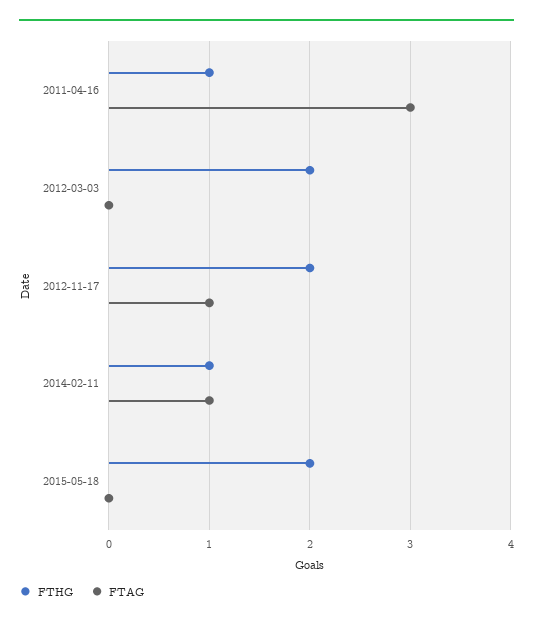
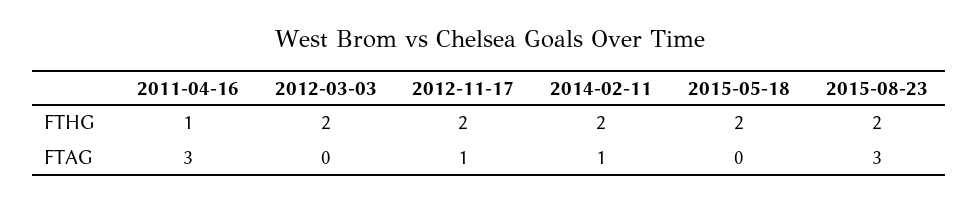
FTHG, 2014-02-11: 1 -> 2
FTHG, 2015-08-23: none -> 2
FTAG, 2015-08-23: none -> 3

